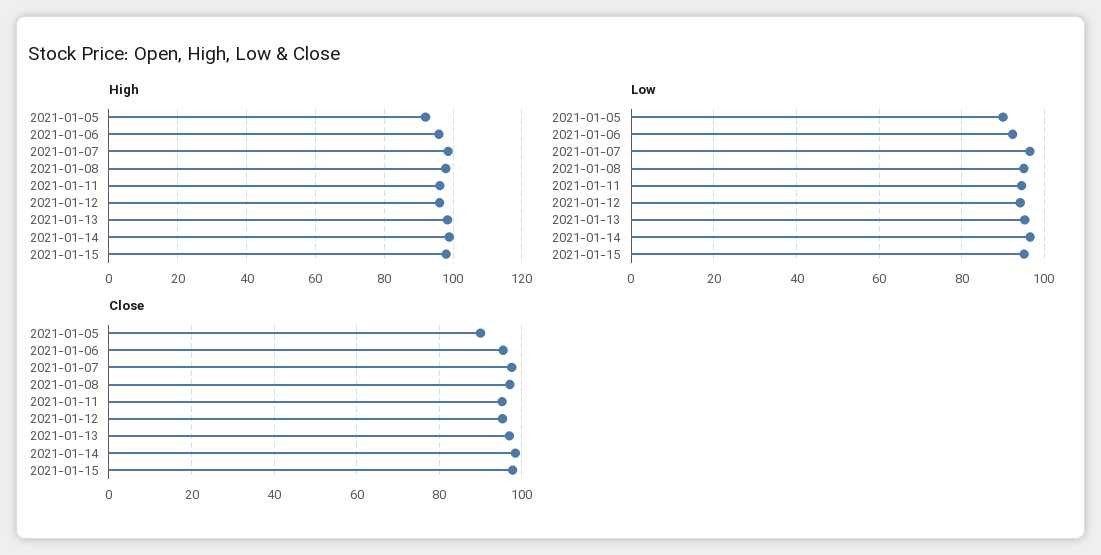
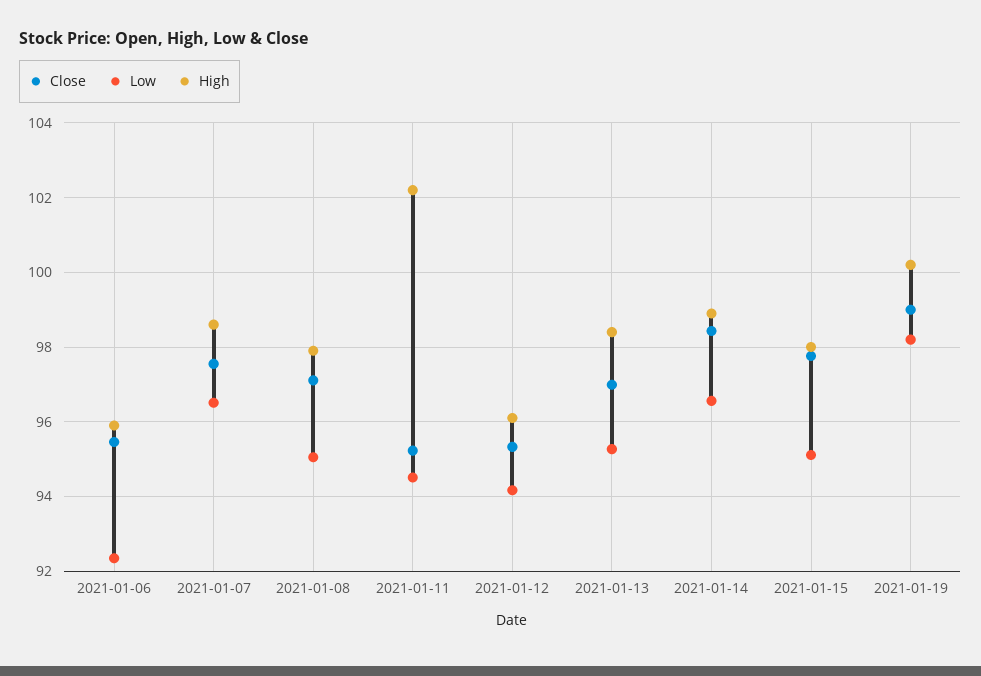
High, 2021-01-05: 92 -> none
High, 2021-01-11: 96 -> 102.2
Low, 2021-01-05: 90 -> none
Close, 2021-01-05: 90 -> none
Close, 2021-01-19: none -> 99
Low, 2021-01-19: none -> 98.2
High, 2021-01-19: none -> 100.2

